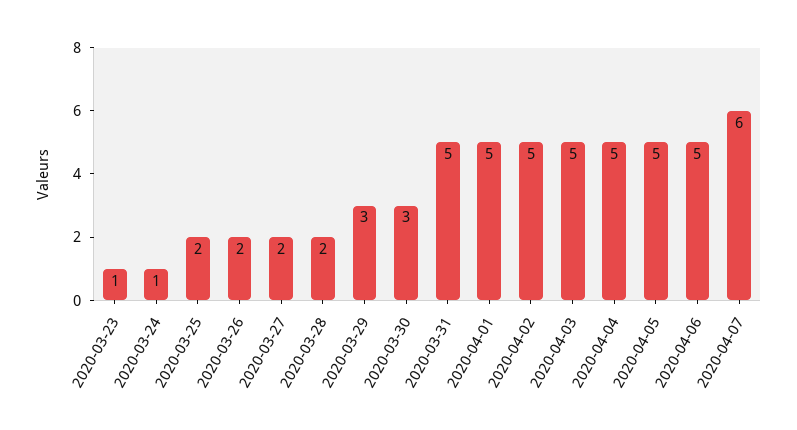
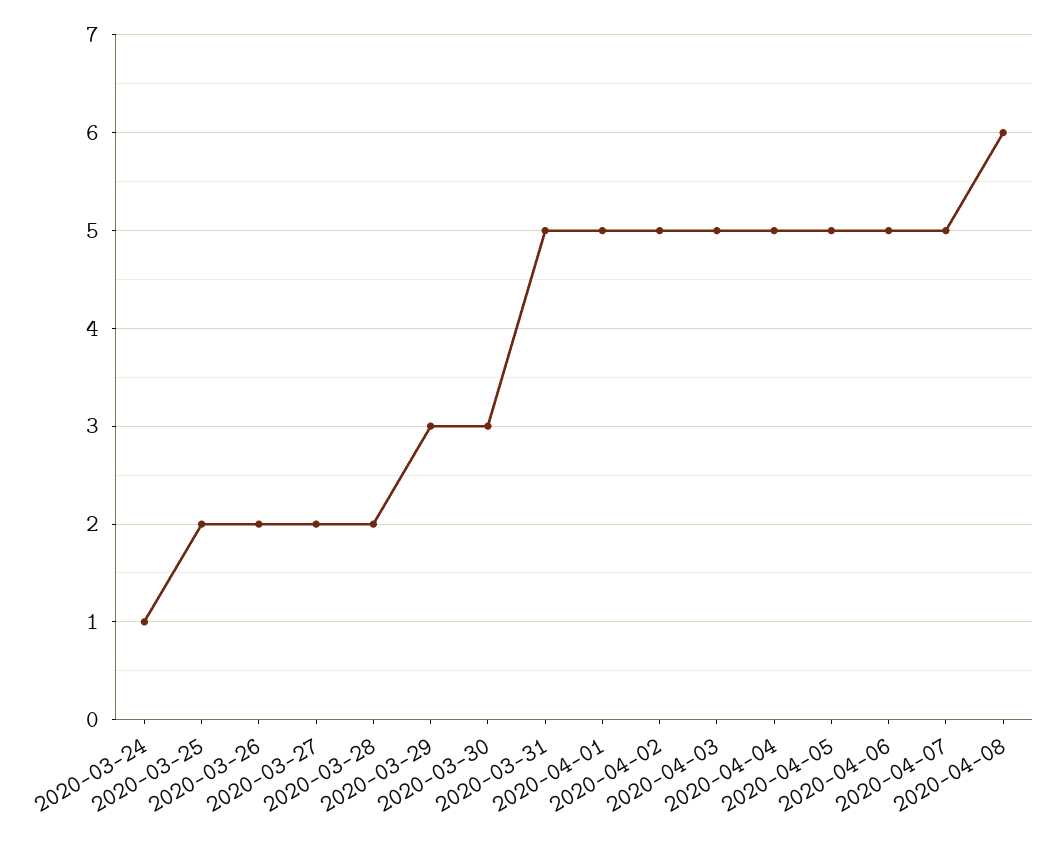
2020-03-23: 1 -> none
2020-04-07: 6 -> 5
2020-04-08: none -> 6

